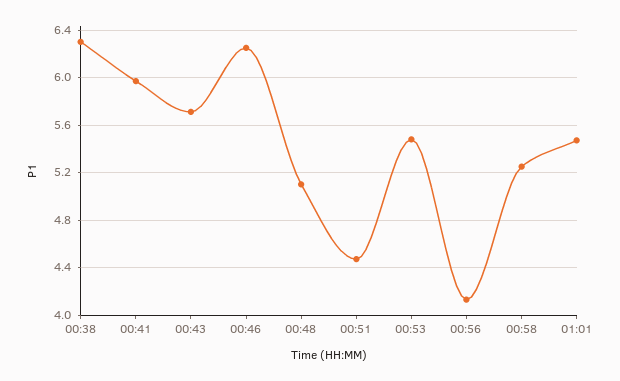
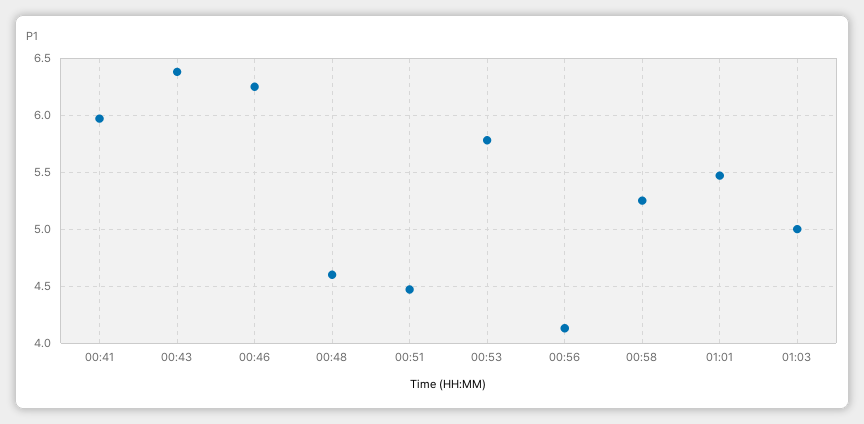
00:38: 6.3 -> none
00:43: 5.7 -> 6.4
00:48: 5.1 -> 4.6
00:53: 5.5 -> 5.8
01:03: none -> 5

